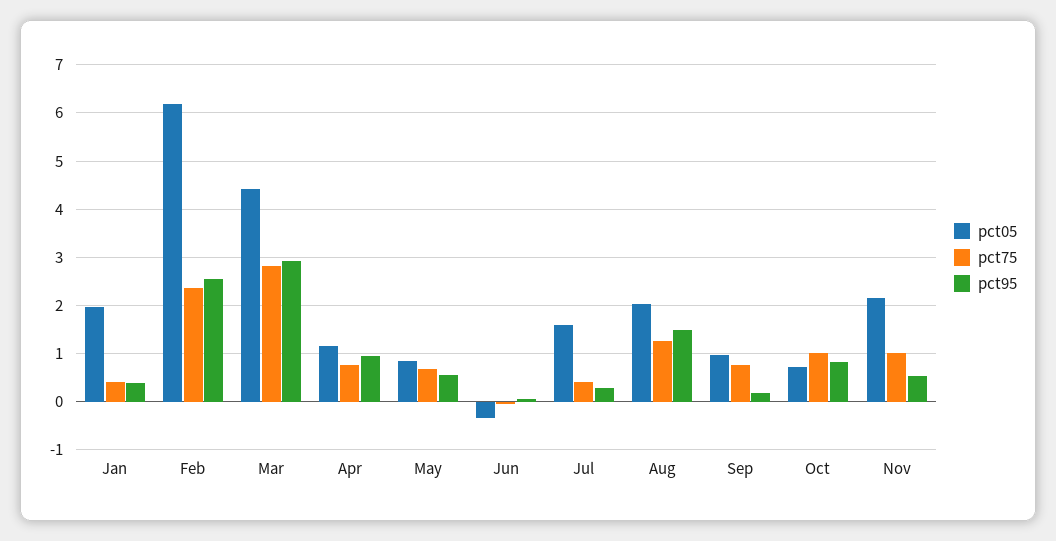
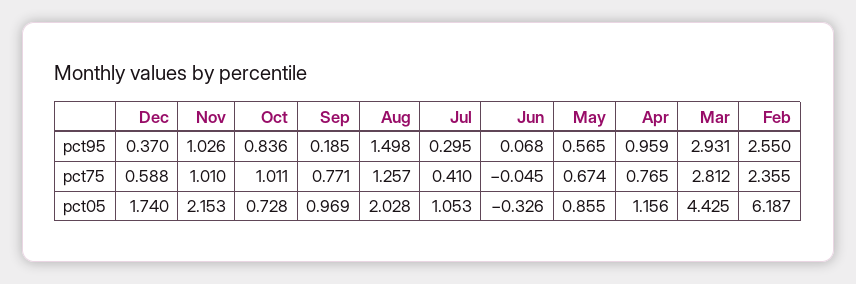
pct05, Jan: 2 -> none
pct75, Jan: 0.4 -> none
pct95, Jan: 0.4 -> none
pct05, Jul: 1.6 -> 1.053
pct95, Nov: 0.6 -> 1.026
pct95, Dec: none -> 0.37
pct75, Dec: none -> 0.588
pct05, Dec: none -> 1.74

